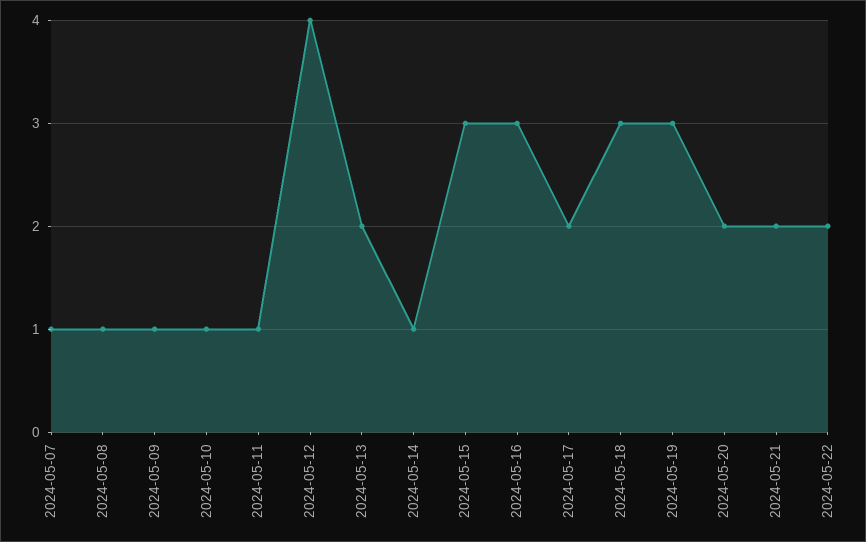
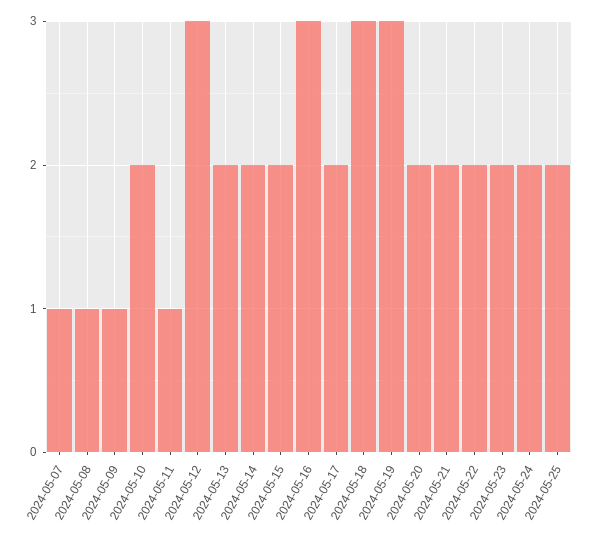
2024-05-10: 1 -> 2
2024-05-12: 4 -> 3
2024-05-14: 1 -> 2
2024-05-15: 3 -> 2
2024-05-23: none -> 2
2024-05-24: none -> 2
2024-05-25: none -> 2

